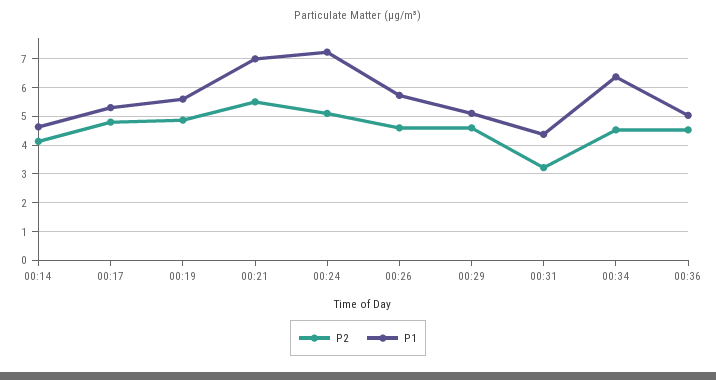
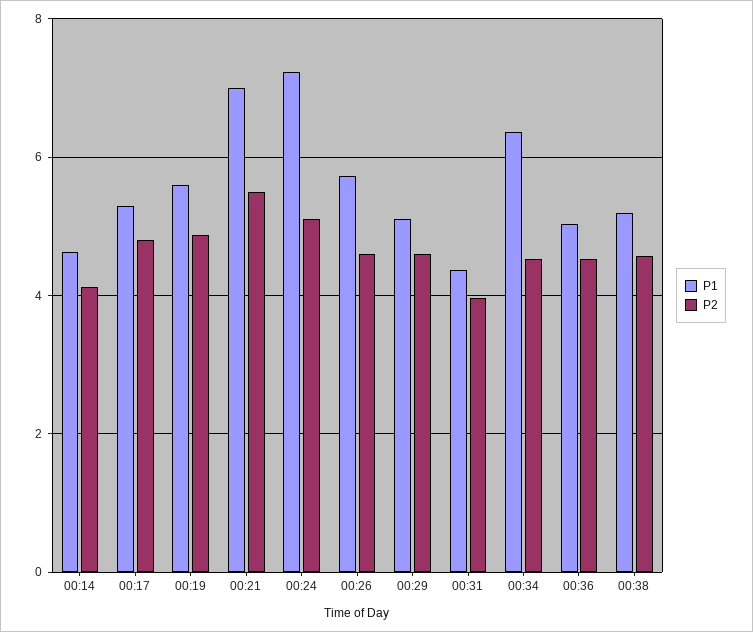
P2, 00:31: 3.25 -> 4
P1, 00:38: none -> 5.2
P2, 00:38: none -> 4.6

